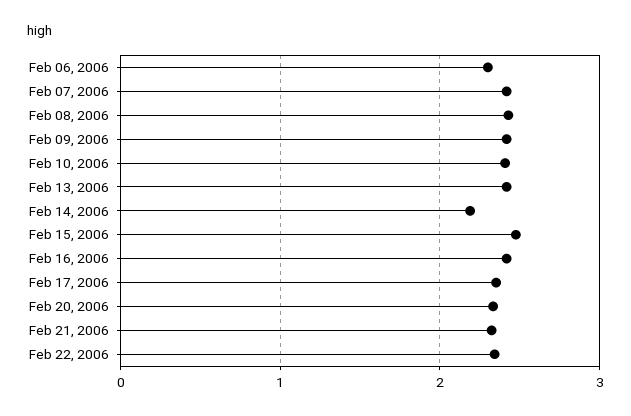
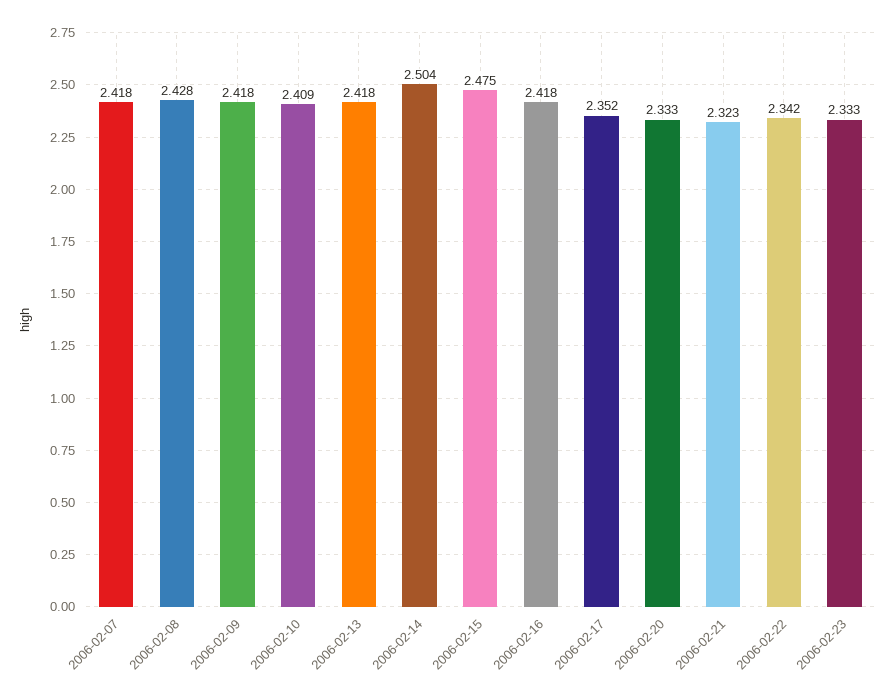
Feb 06, 2006: 2.3 -> none
Feb 14, 2006: 2.2 -> 2.504
2006-02-23: none -> 2.333

